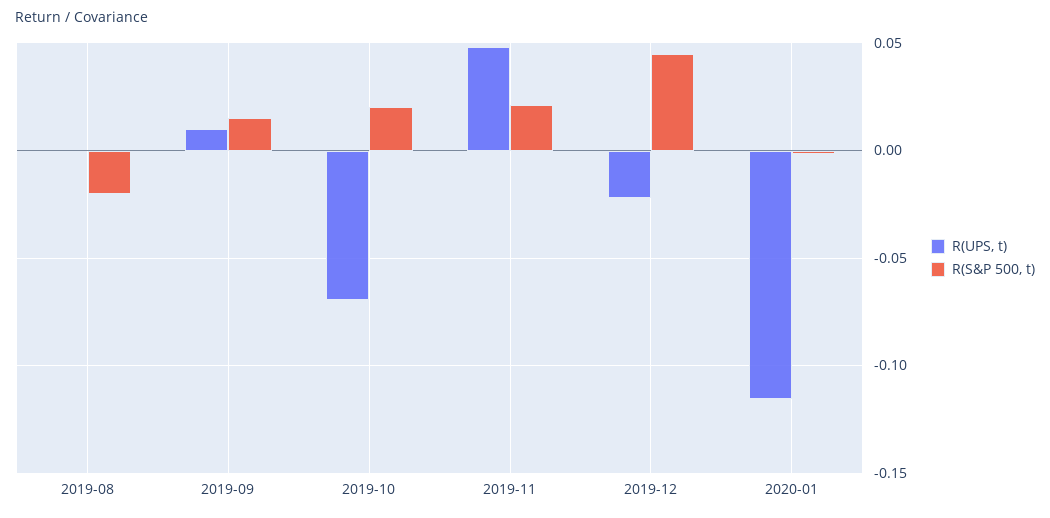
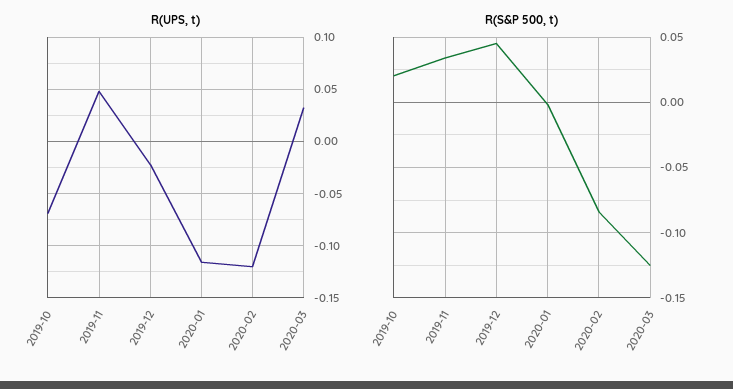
R(UPS, t), 2019-08: 0 -> none
R(S&P 500, t), 2019-08: -0.02 -> none
R(UPS, t), 2019-09: 0.01 -> none
R(S&P 500, t), 2019-09: 0.015 -> none
R(S&P 500, t), 2019-11: 0.02 -> 0.035
R(UPS, t), 2020-02: none -> -0.12
R(UPS, t), 2020-03: none -> 0.03
R(S&P 500, t), 2020-02: none -> -0.085
R(S&P 500, t), 2020-03: none -> -0.125

